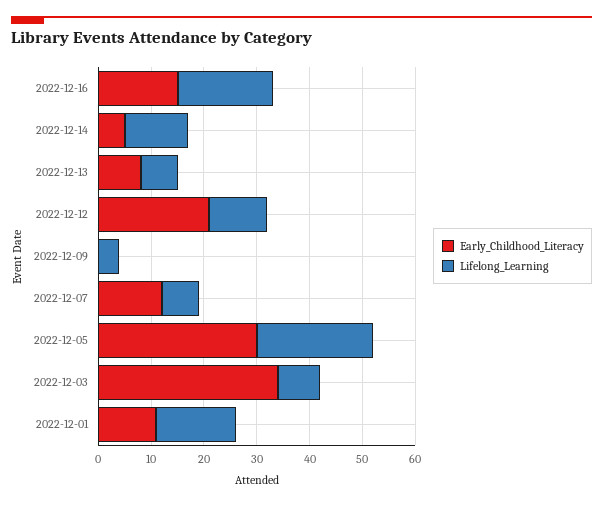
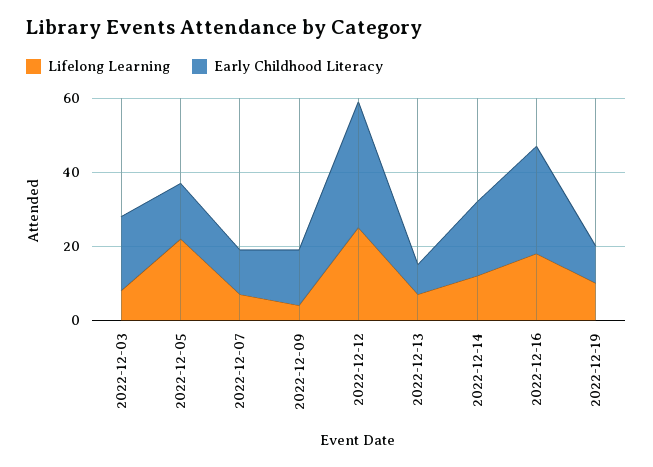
Early_Childhood_Literacy, 2022-12-16: 15 -> 30
Early_Childhood_Literacy, 2022-12-14: 5 -> 20
Early_Childhood_Literacy, 2022-12-12: 20 -> 35
Lifelong_Learning, 2022-12-12: 10 -> 25
Early_Childhood_Literacy, 2022-12-09: 0 -> 15
Early_Childhood_Literacy, 2022-12-05: 30 -> 15
Early_Childhood_Literacy, 2022-12-03: 35 -> 20
Early_Childhood_Literacy, 2022-12-01: 10 -> none
Lifelong_Learning, 2022-12-01: 15 -> none
Lifelong_Learning, 2022-12-19: none -> 10
Early_Childhood_Literacy, 2022-12-19: none -> 10

